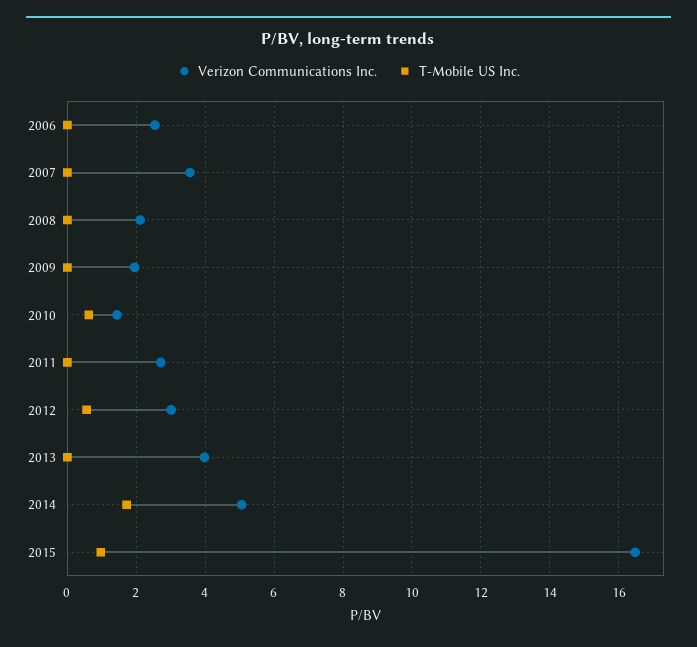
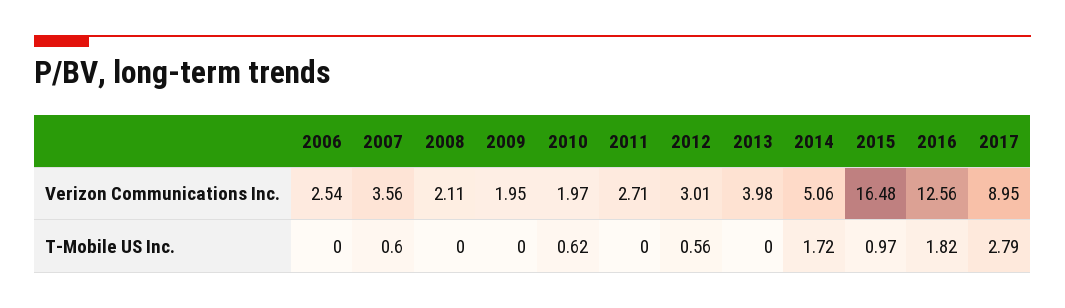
T-Mobile US Inc., 2007: 0 -> 0.6
Verizon Communications Inc., 2010: 1.4 -> 1.97
Verizon Communications Inc., 2016: none -> 12.56
Verizon Communications Inc., 2017: none -> 8.95
T-Mobile US Inc., 2016: none -> 1.82
T-Mobile US Inc., 2017: none -> 2.79

